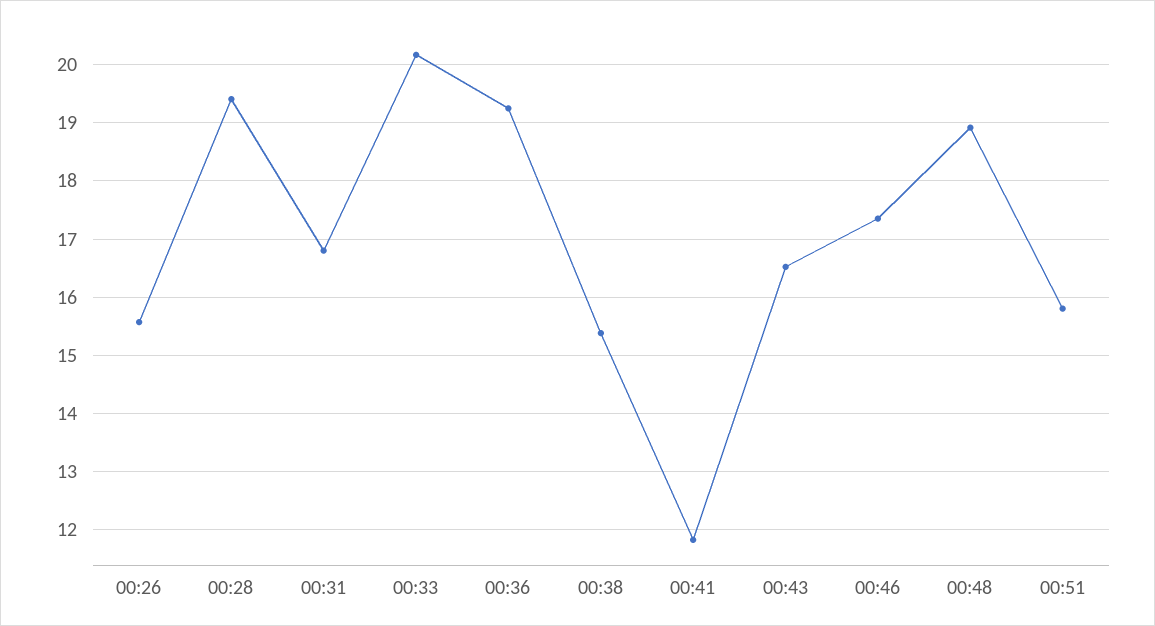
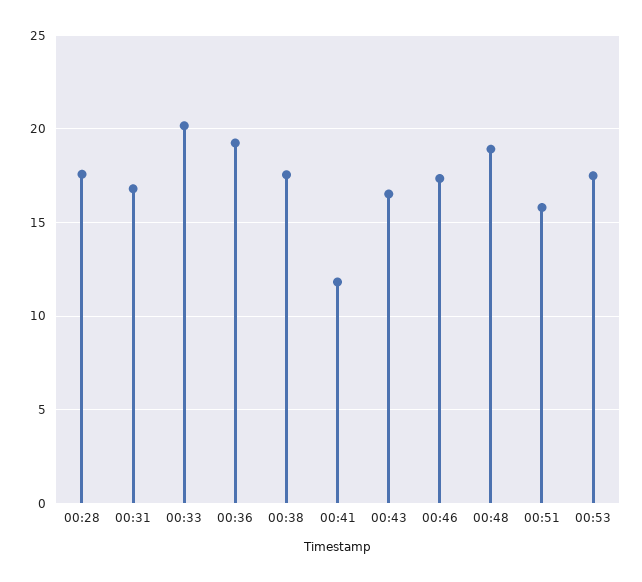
00:26: 15.6 -> none
00:28: 19.4 -> 17.5
00:38: 15.4 -> 17.5
00:53: none -> 17.5

